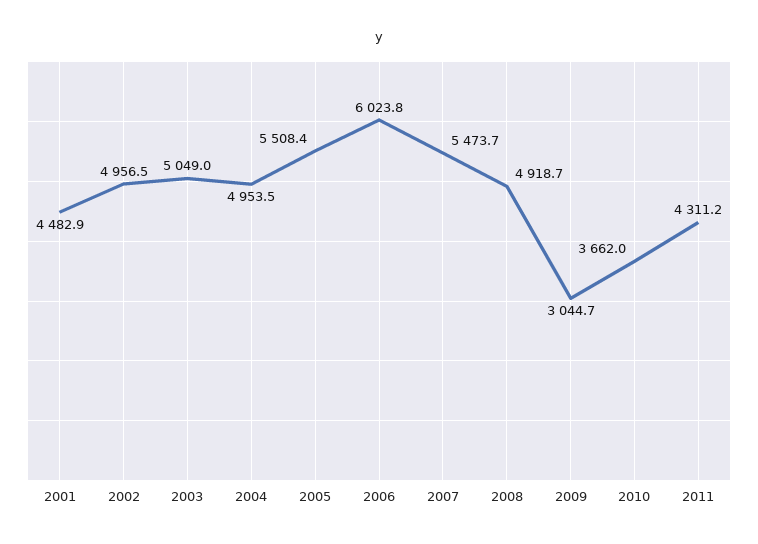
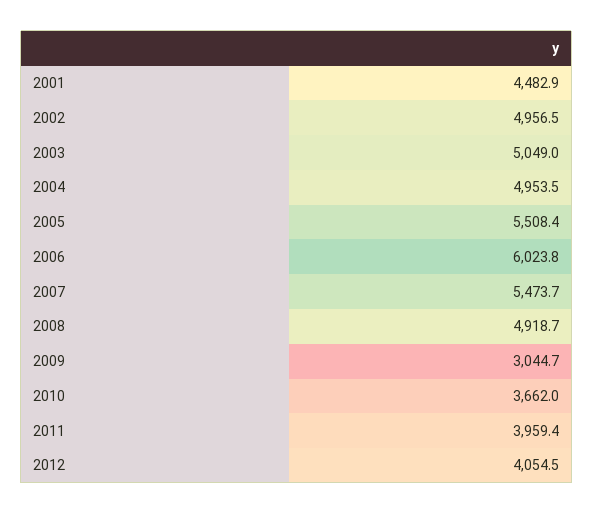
2011: 4311.2 -> 3959.4
2012: none -> 4054.5

